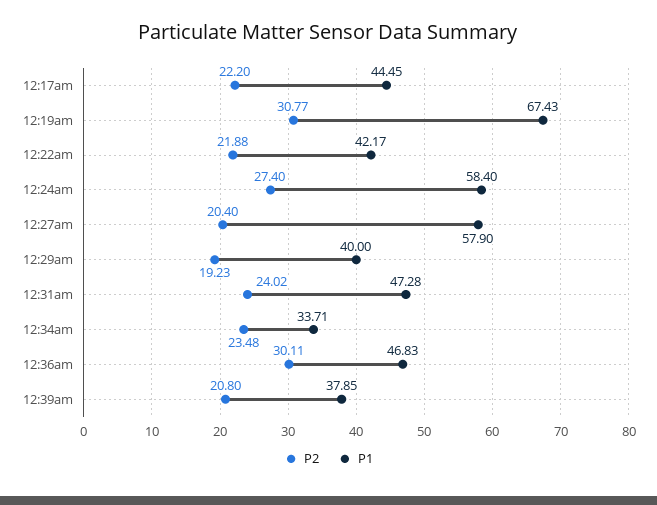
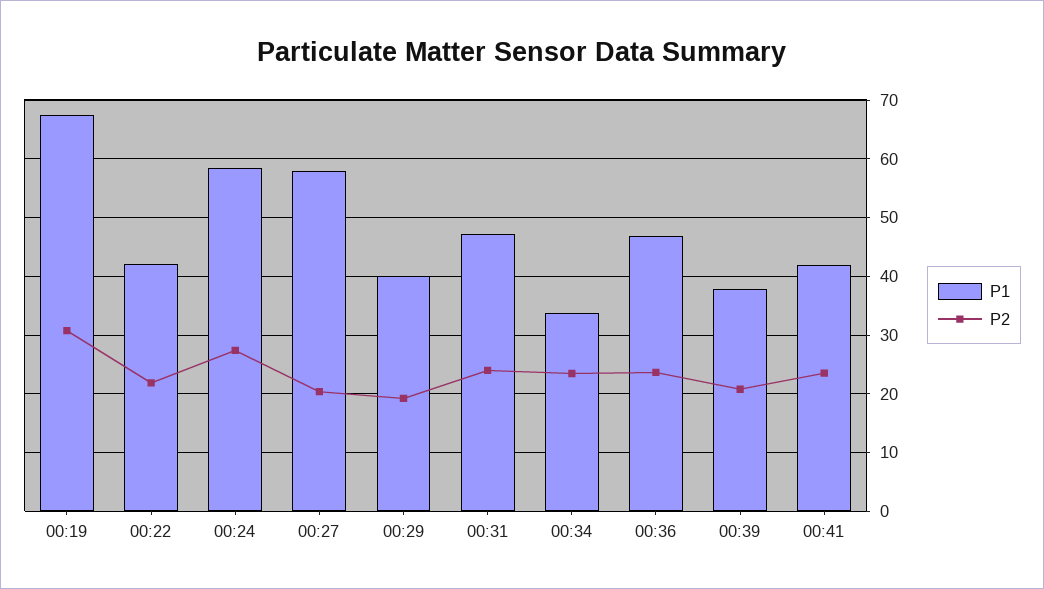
P2, 12:17am: 22.2 -> none
P1, 12:17am: 44.45 -> none
P2, 12:36am: 30.11 -> 24
P1, 00:41: none -> 42
P2, 00:41: none -> 24

